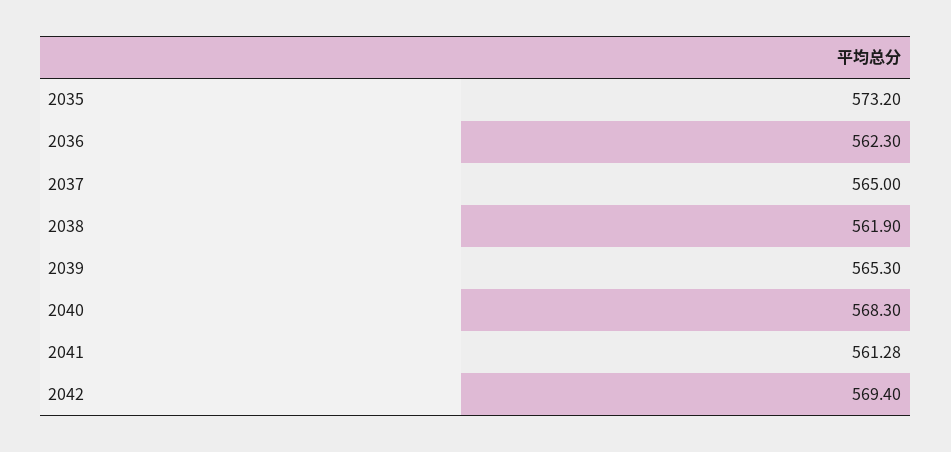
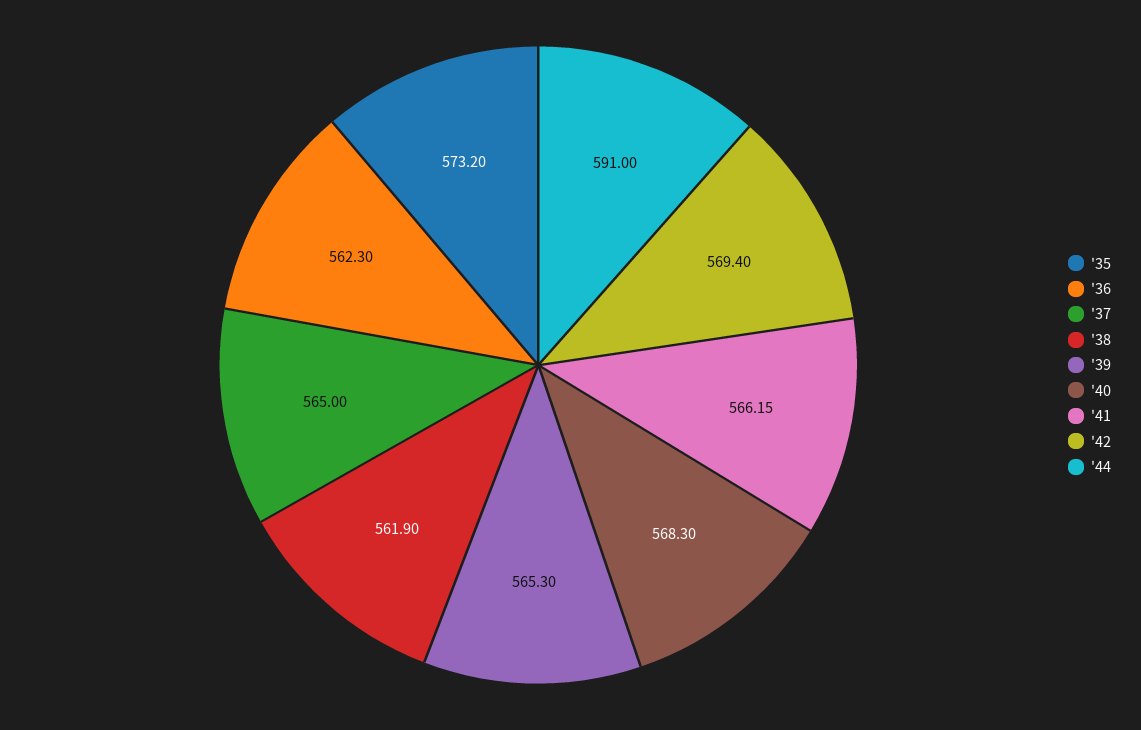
2041: 561.28 -> 566.15
'44: none -> 591

